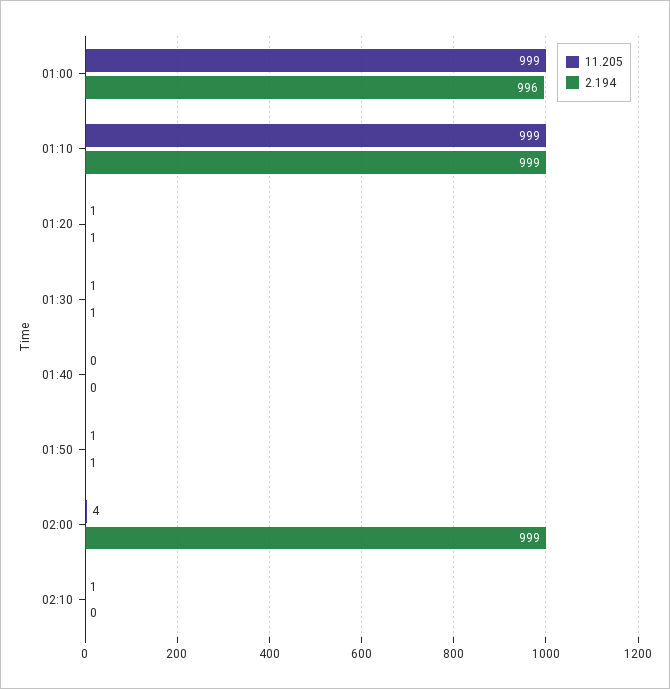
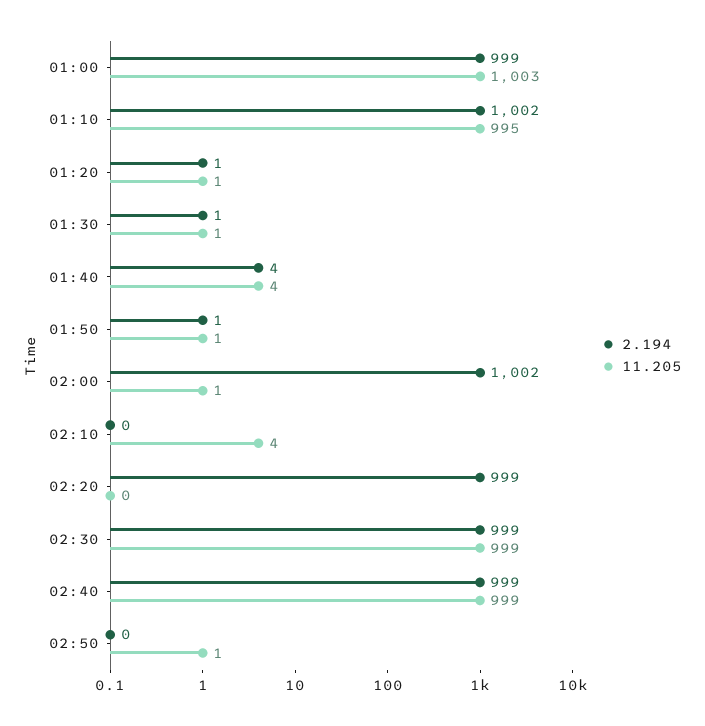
11.205, 01:00: 999 -> 1003
2.194, 01:00: 996 -> 999
11.205, 01:10: 999 -> 995
2.194, 01:10: 999 -> 1002
11.205, 01:40: 0 -> 4
2.194, 01:40: 0 -> 4
11.205, 02:00: 4 -> 1
2.194, 02:00: 999 -> 1002
11.205, 02:10: 1 -> 4
2.194, 02:20: none -> 999
11.205, 02:20: none -> 0
2.194, 02:30: none -> 999
11.205, 02:30: none -> 999
2.194, 02:40: none -> 999
11.205, 02:40: none -> 999
2.194, 02:50: none -> 0
11.205, 02:50: none -> 1

